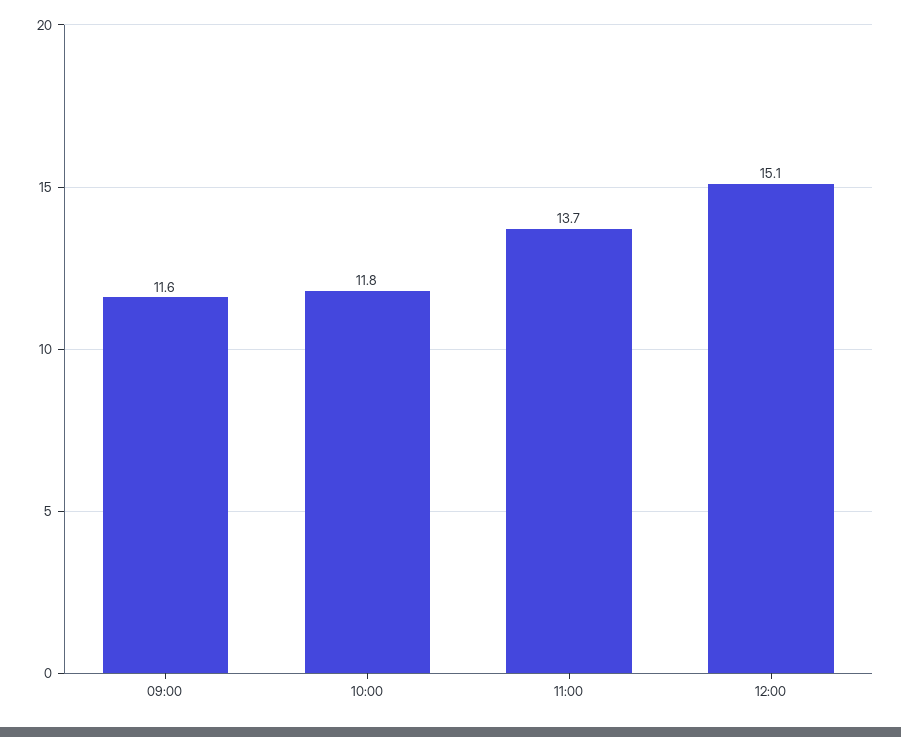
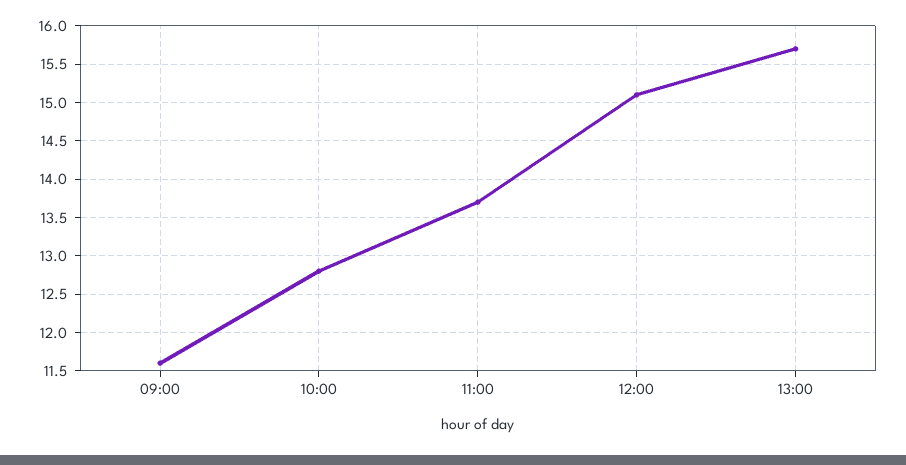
10:00: 11.8 -> 12.8
13:00: none -> 15.7

